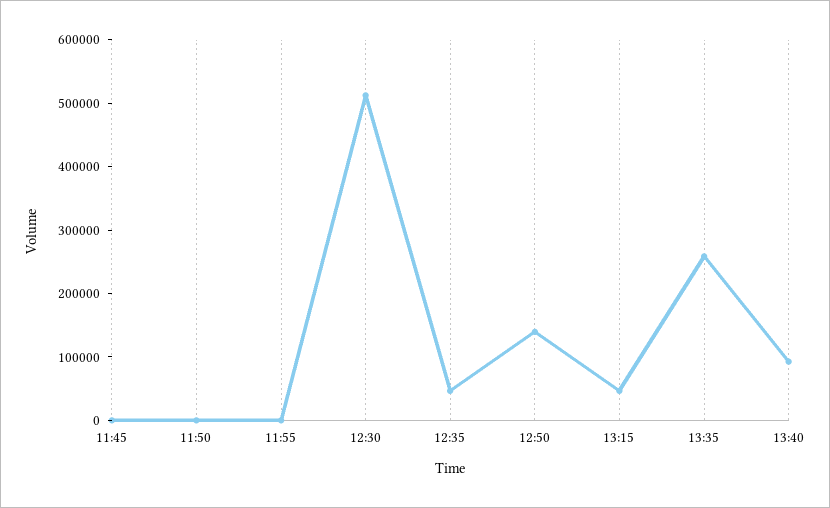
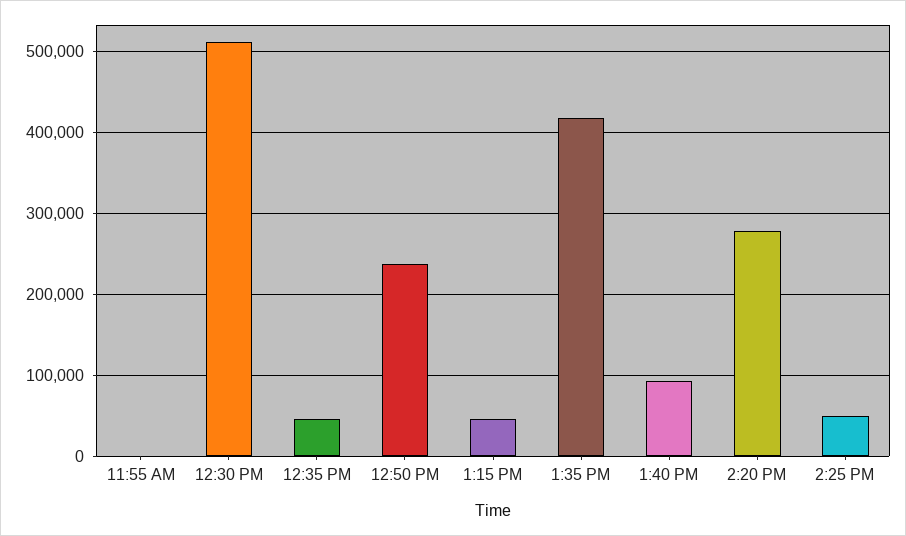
11:45: 0 -> none
11:50: 0 -> none
12:50: 140000 -> 240000
13:35: 260000 -> 420000
2:20 PM: none -> 280000
2:25 PM: none -> 50000

